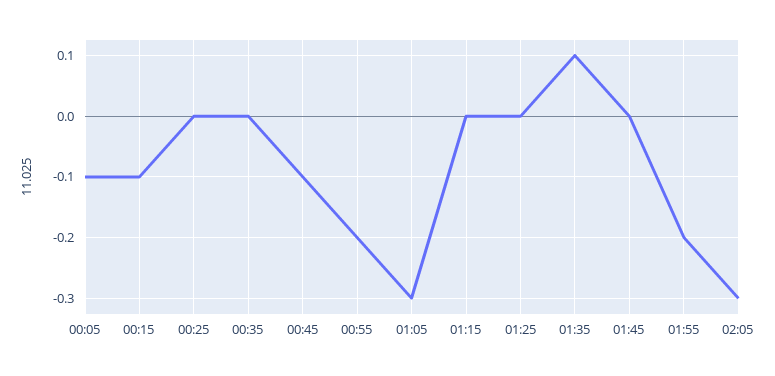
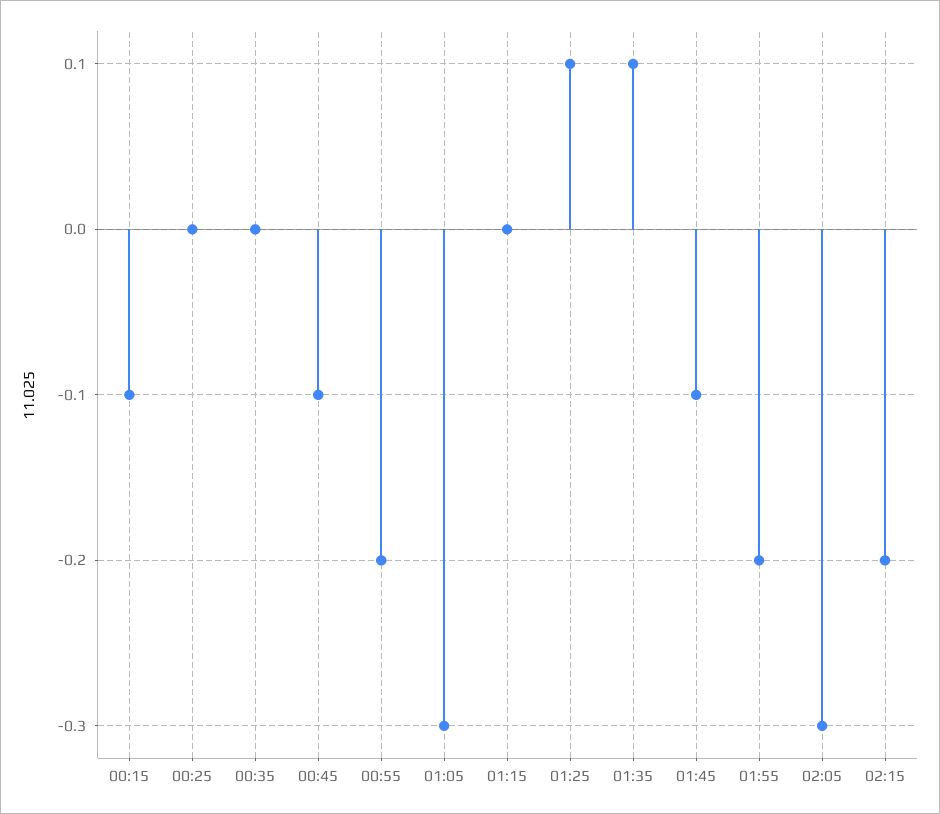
00:05: -0.1 -> none
01:25: 0 -> 0.1
01:45: 0 -> -0.1
02:15: none -> -0.2

